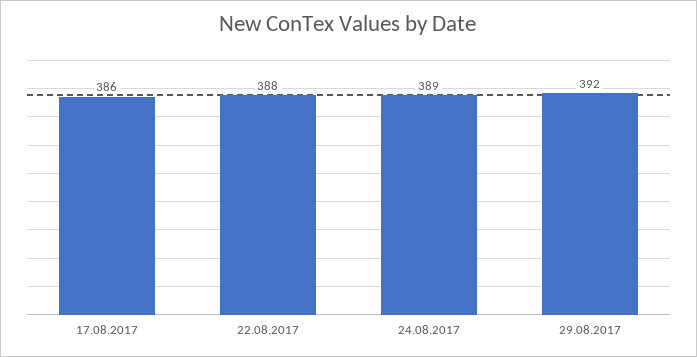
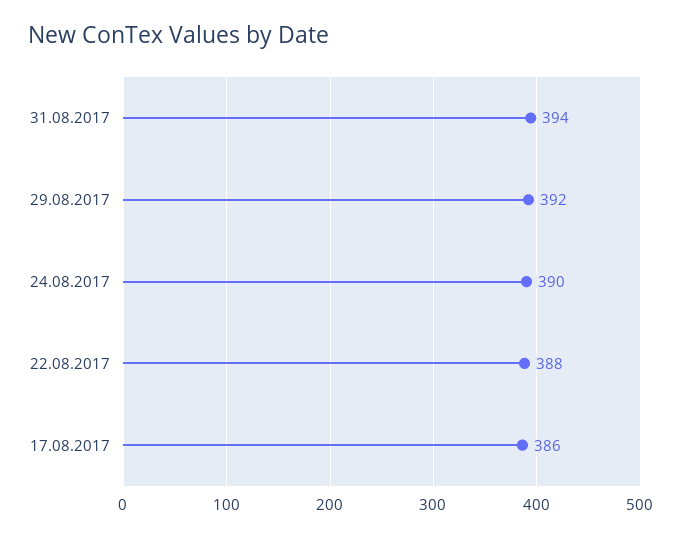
24.08.2017: 389 -> 390
31.08.2017: none -> 394

